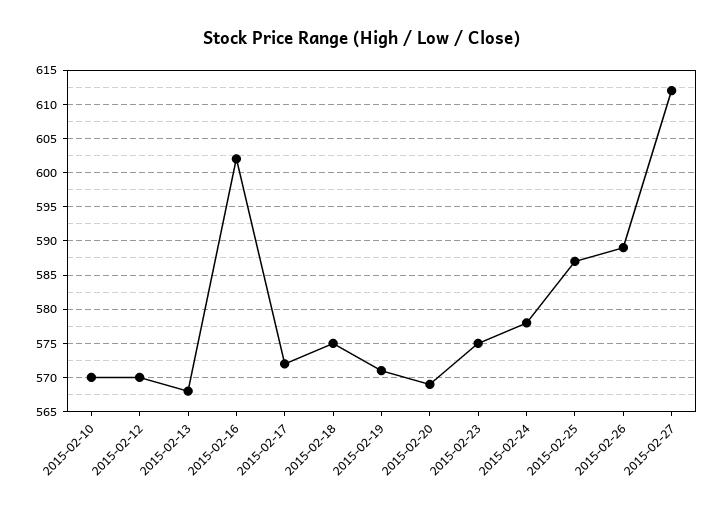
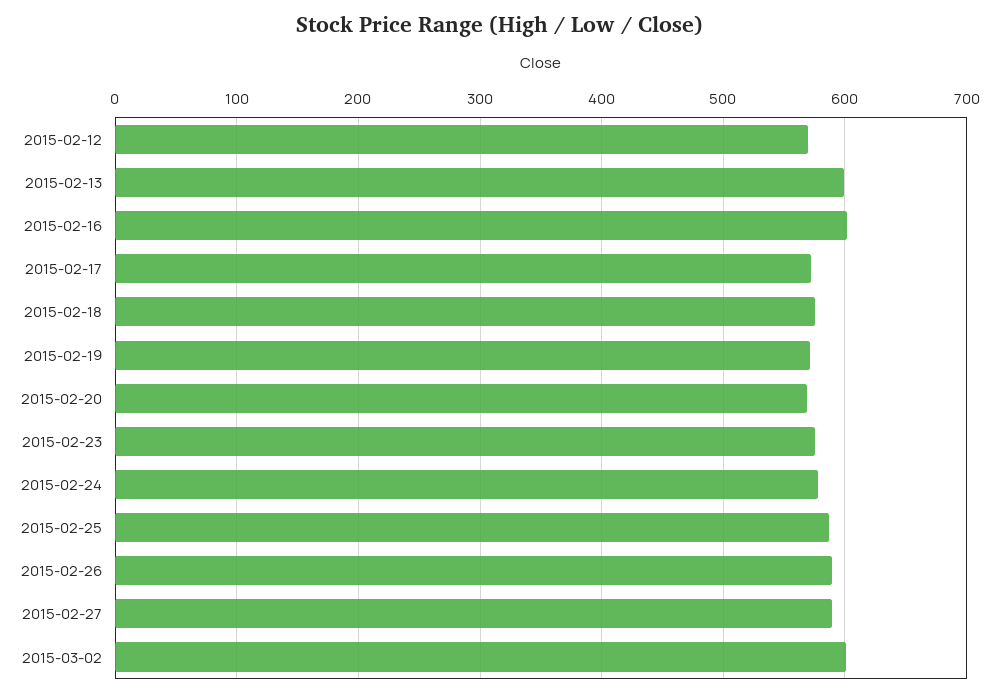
2015-02-10: 570 -> none
2015-02-13: 568 -> 600
2015-02-27: 612 -> 590
2015-03-02: none -> 600

